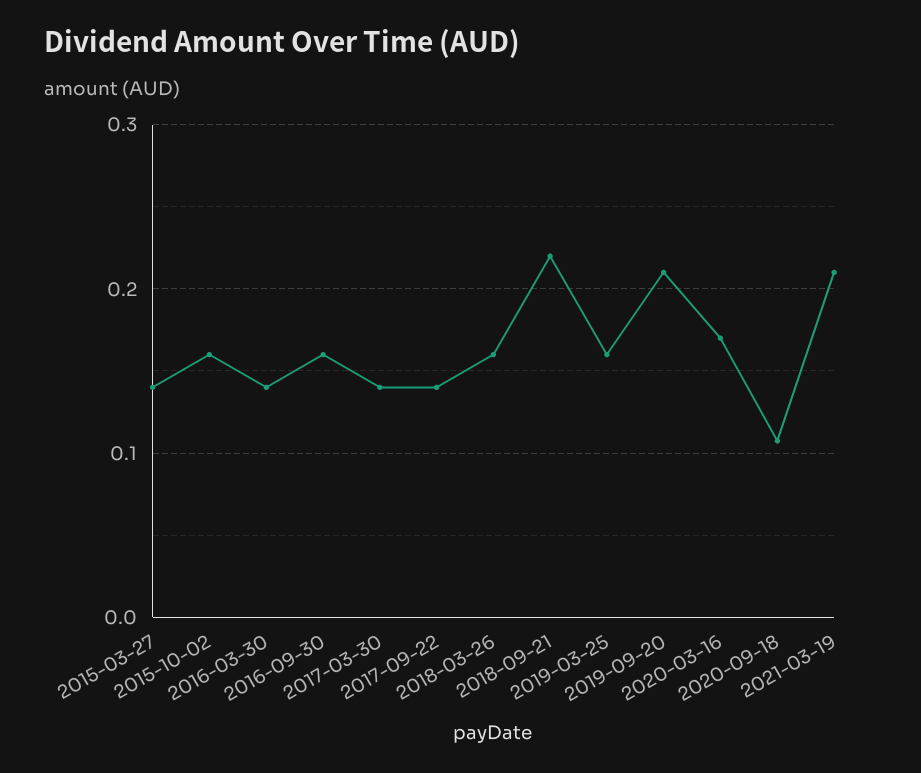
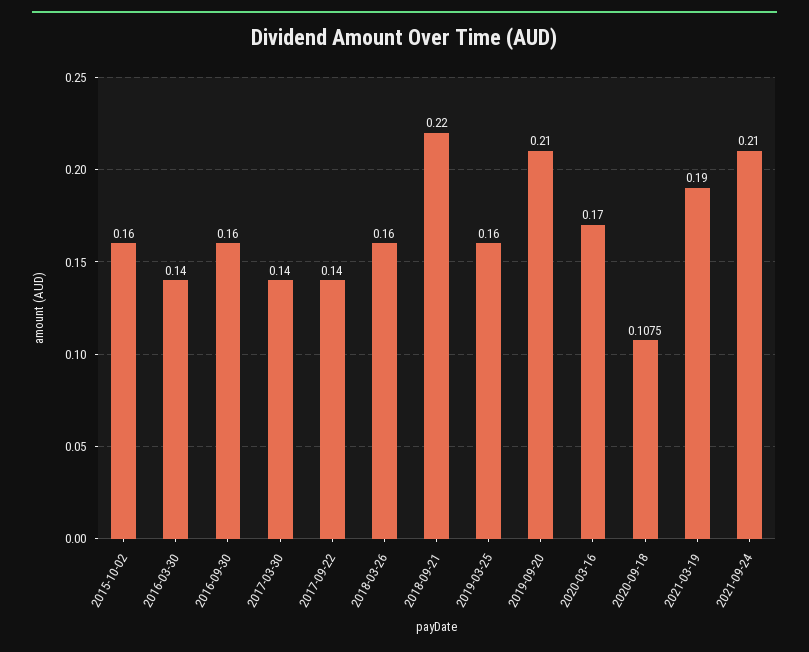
2015-03-27: 0.14 -> none
2021-03-19: 0.21 -> 0.19
2021-09-24: none -> 0.21

